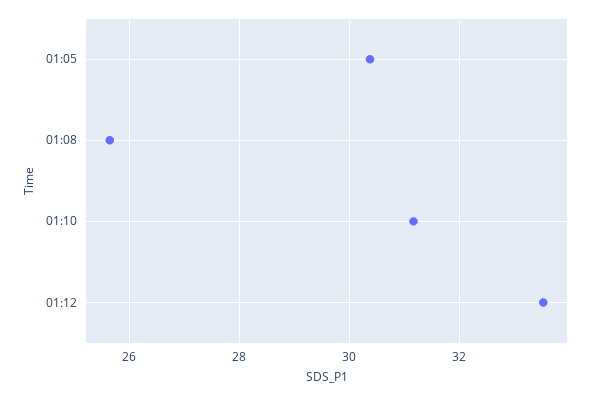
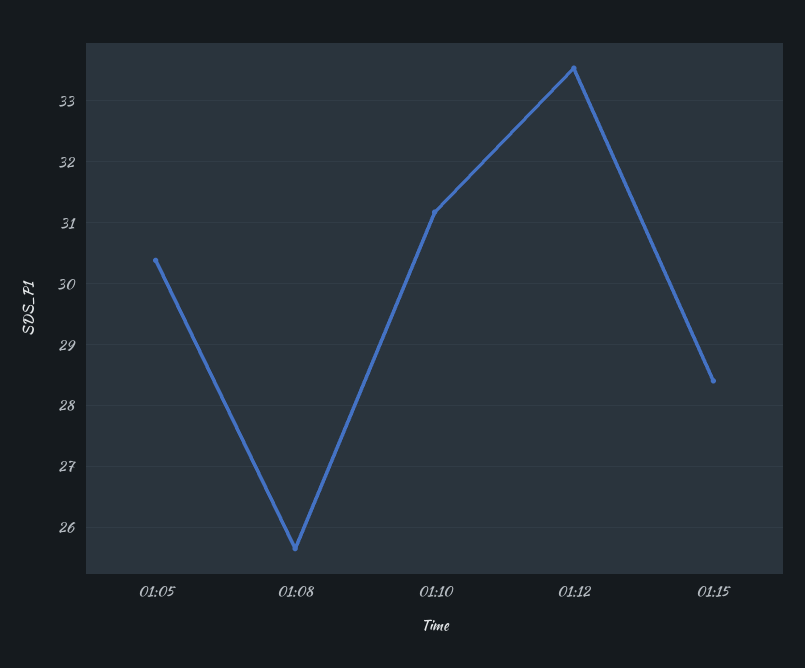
01:15: none -> 28.4

